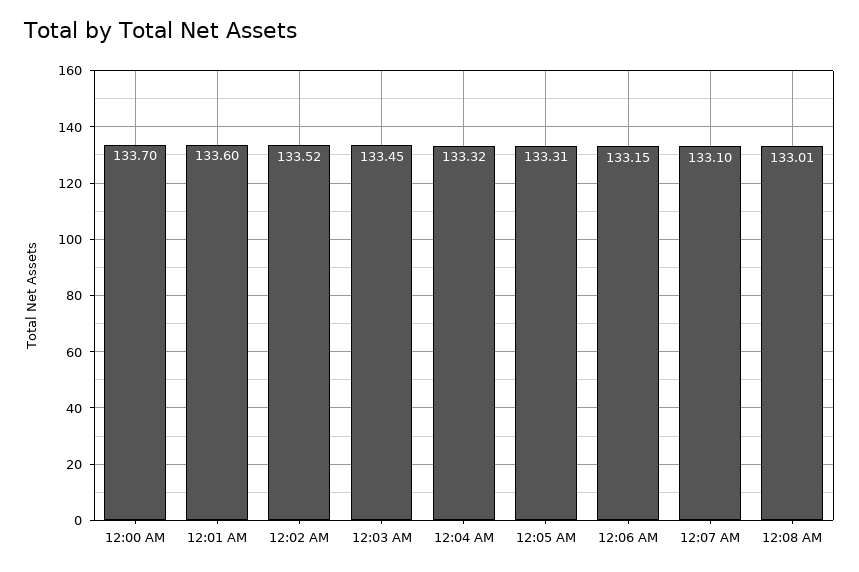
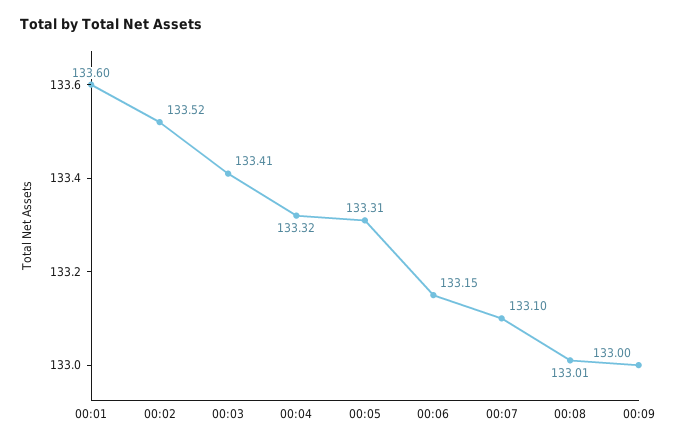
12:00 AM: 133.7 -> none
12:03 AM: 133.45 -> 133.41
00:09: none -> 133

